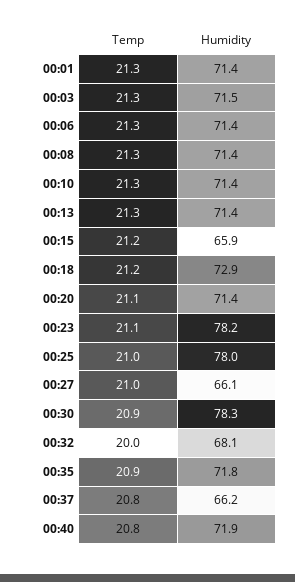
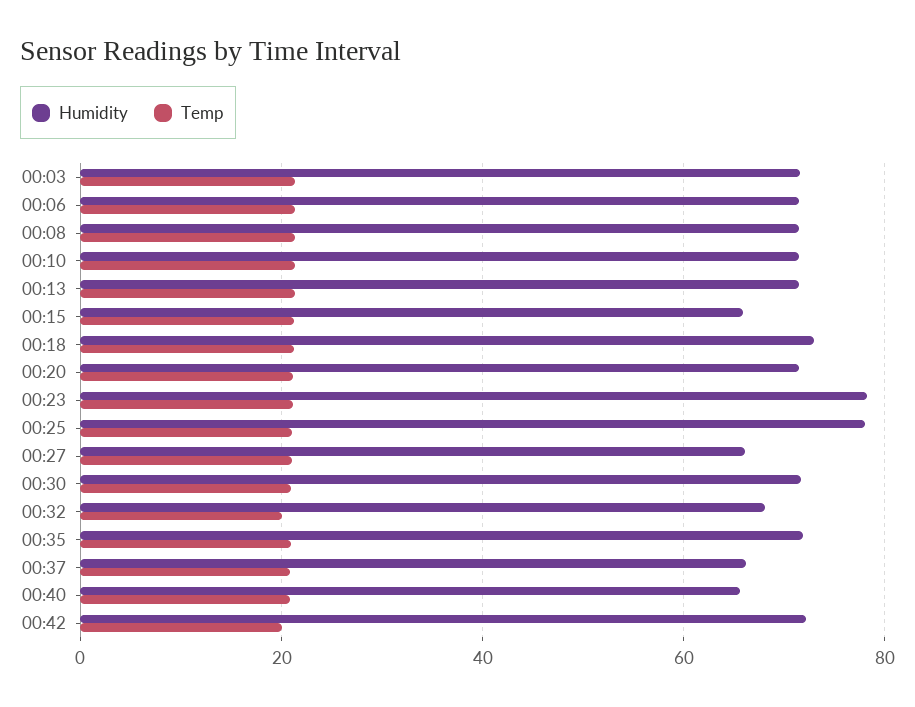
Temp, 00:01: 21.3 -> none
Humidity, 00:01: 71.4 -> none
Humidity, 00:30: 78.3 -> 72
Humidity, 00:40: 71.9 -> 66
Humidity, 00:42: none -> 72
Temp, 00:42: none -> 20

